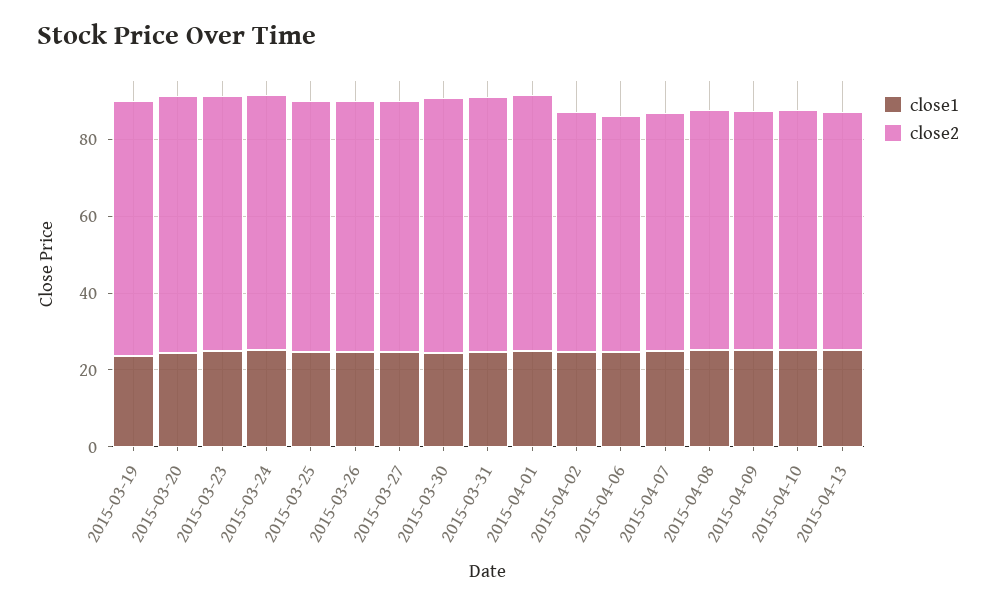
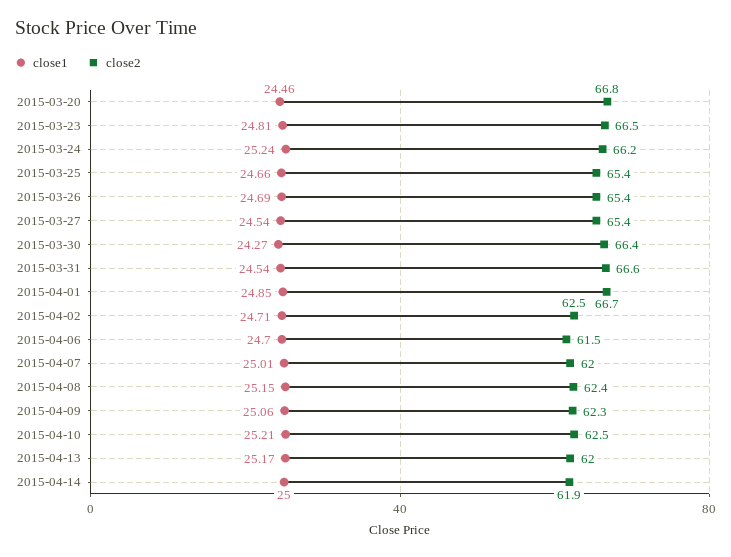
close1, 2015-03-19: 25 -> none
close2, 2015-03-19: 65 -> none
close1, 2015-04-14: none -> 25
close2, 2015-04-14: none -> 61.9

